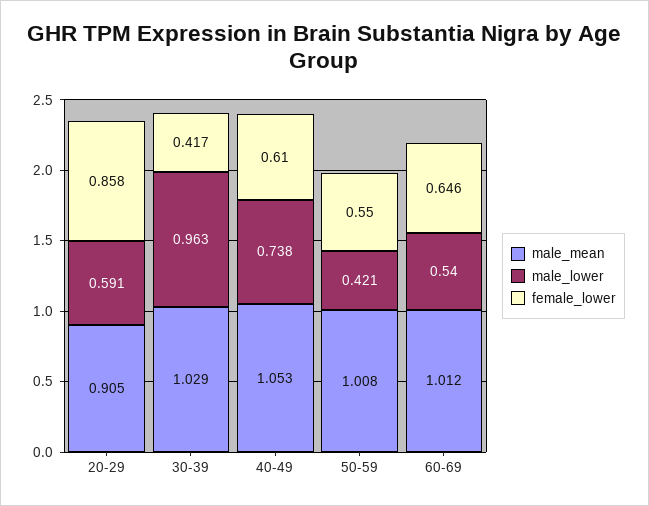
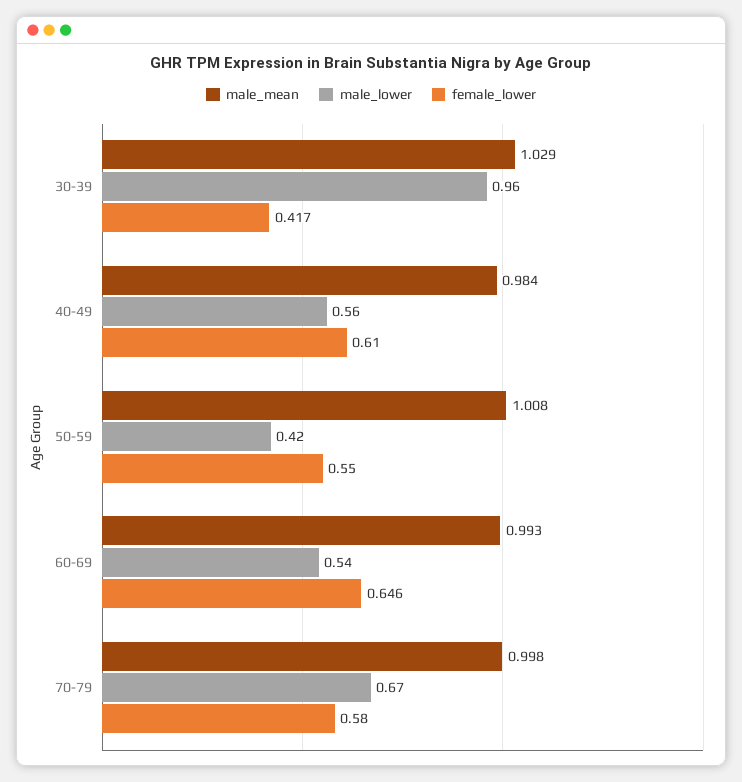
male_mean, 20-29: 0.905 -> none
male_lower, 20-29: 0.591 -> none
female_lower, 20-29: 0.858 -> none
male_mean, 40-49: 1.053 -> 0.984
male_lower, 40-49: 0.738 -> 0.56
male_mean, 60-69: 1.012 -> 0.993
male_mean, 70-79: none -> 0.998
male_lower, 70-79: none -> 0.67
female_lower, 70-79: none -> 0.58

